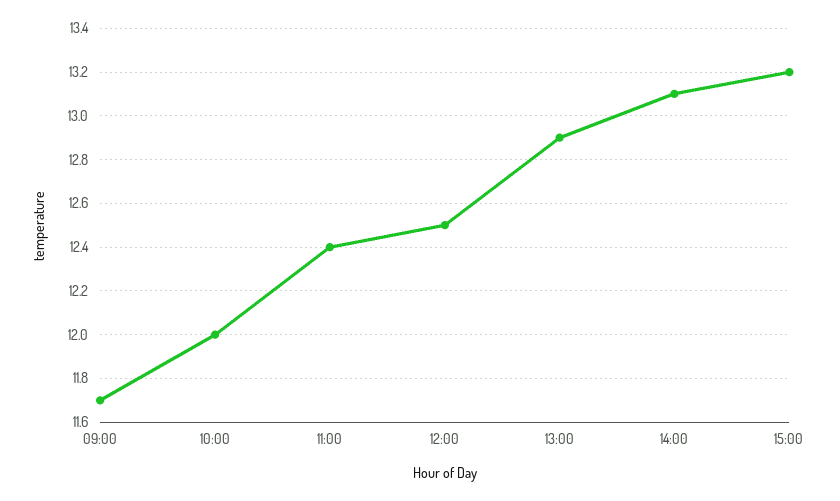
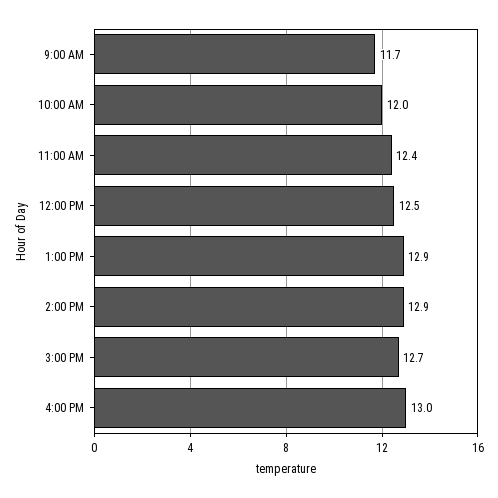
14:00: 13.1 -> 12.9
15:00: 13.2 -> 12.7
4:00 PM: none -> 13

